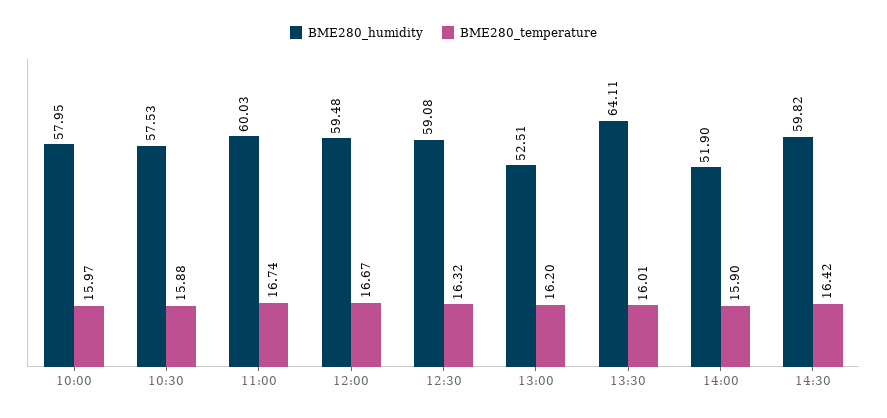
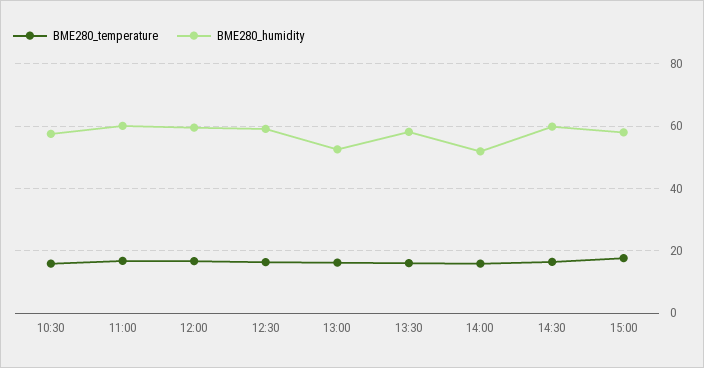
BME280_humidity, 10:00: 57.95 -> none
BME280_temperature, 10:00: 15.97 -> none
BME280_humidity, 13:30: 64.11 -> 58
BME280_temperature, 15:00: none -> 18
BME280_humidity, 15:00: none -> 58

